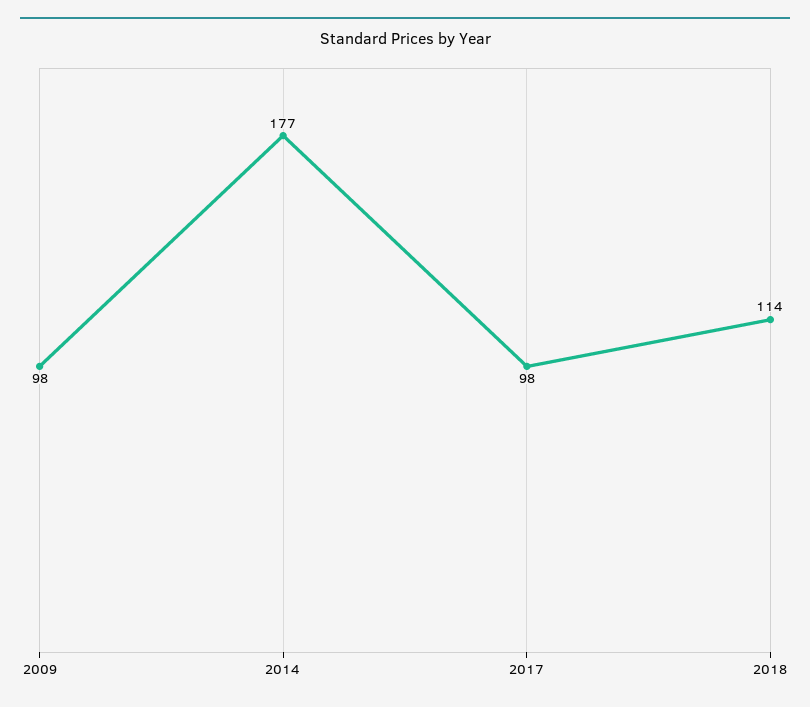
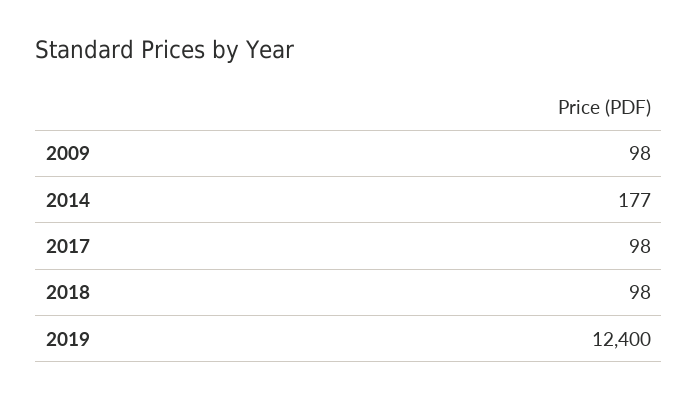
2018: 114 -> 98
2019: none -> 12400

